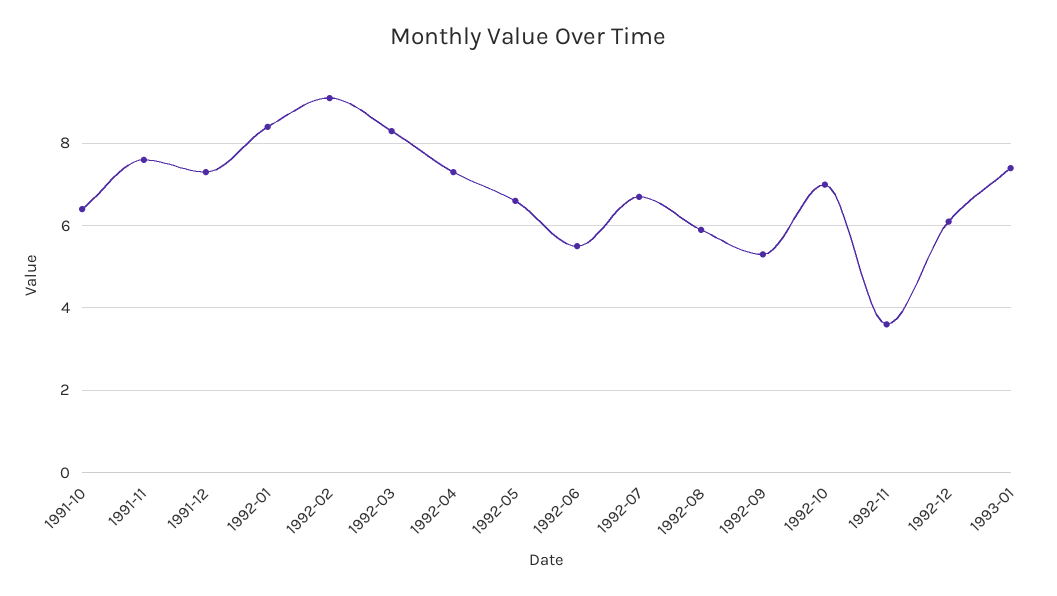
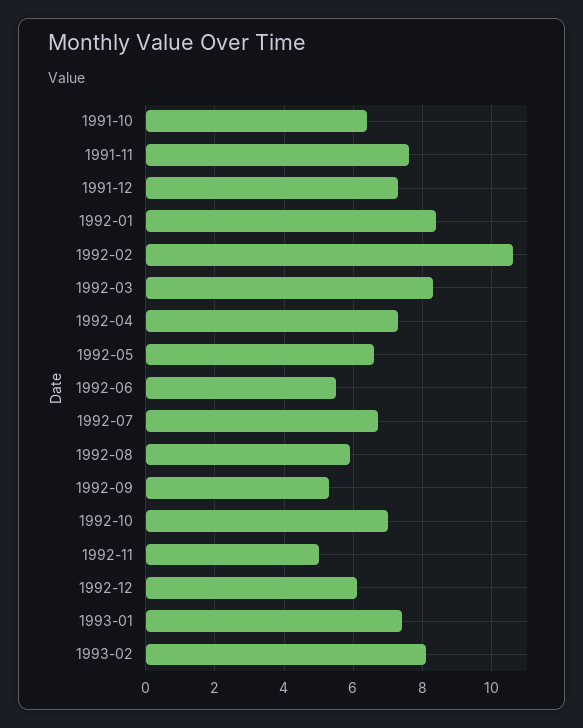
1992-02: 9 -> 10.5
1992-11: 3.5 -> 5
1993-02: none -> 8

